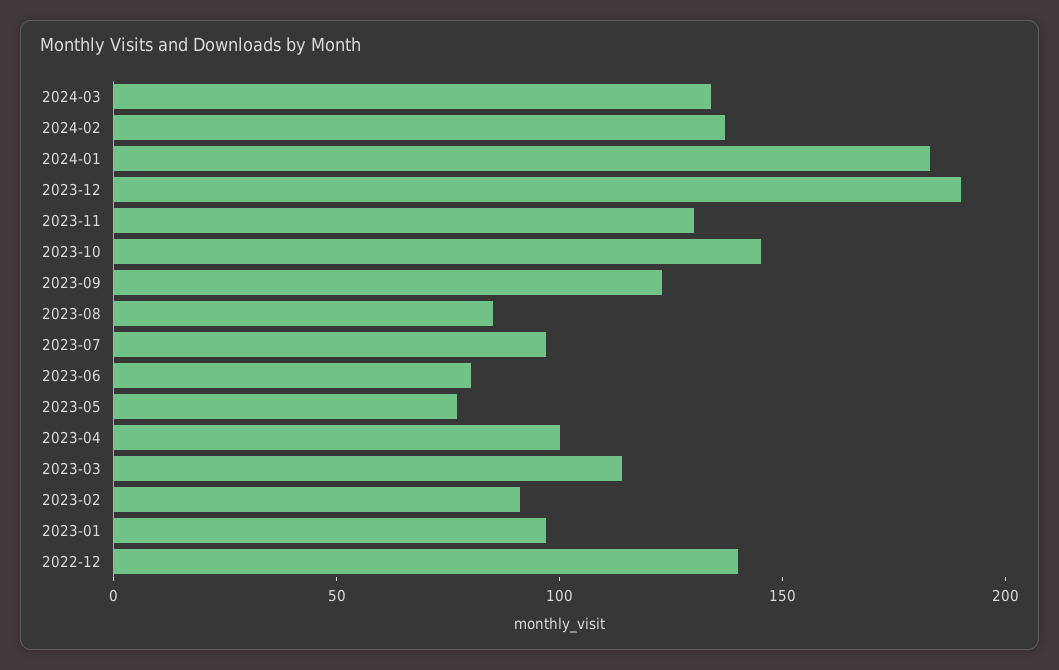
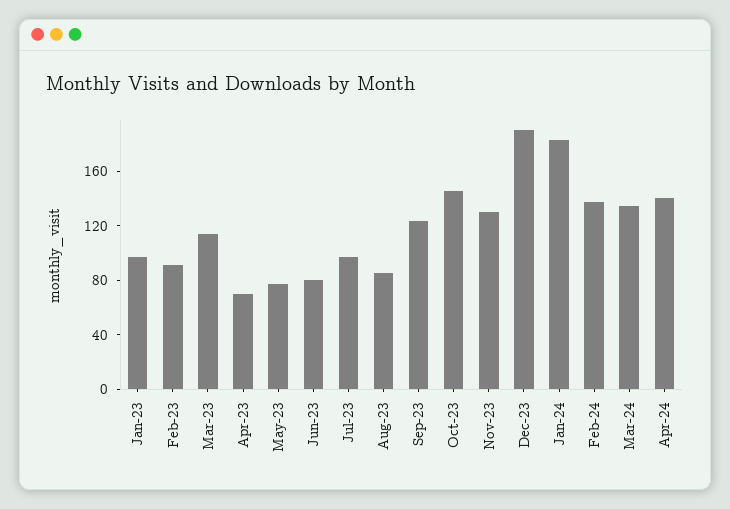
2023-04: 100 -> 70
2022-12: 140 -> none
Apr-24: none -> 140

